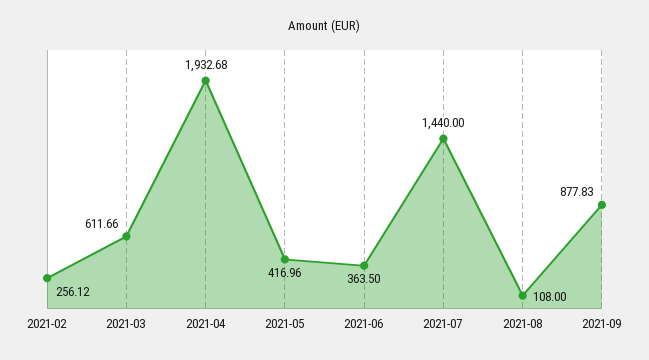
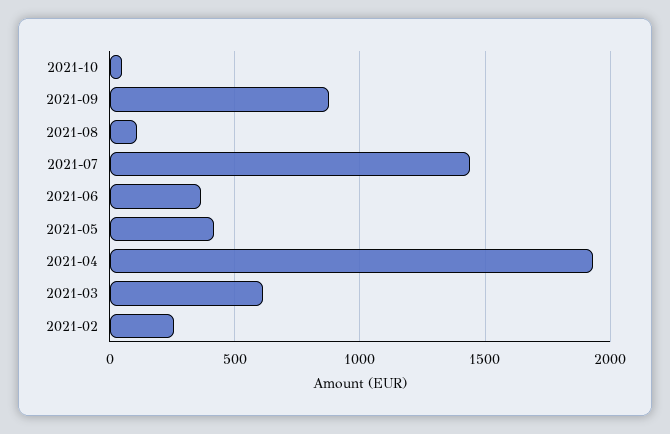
2021-10: none -> 50

